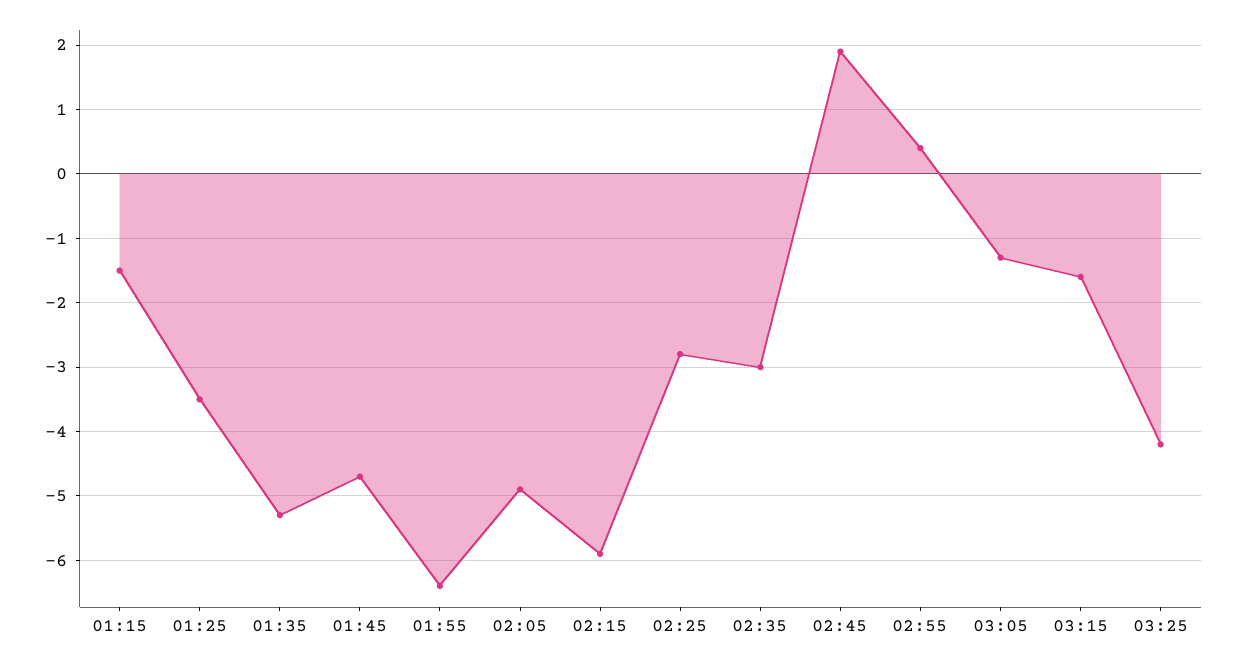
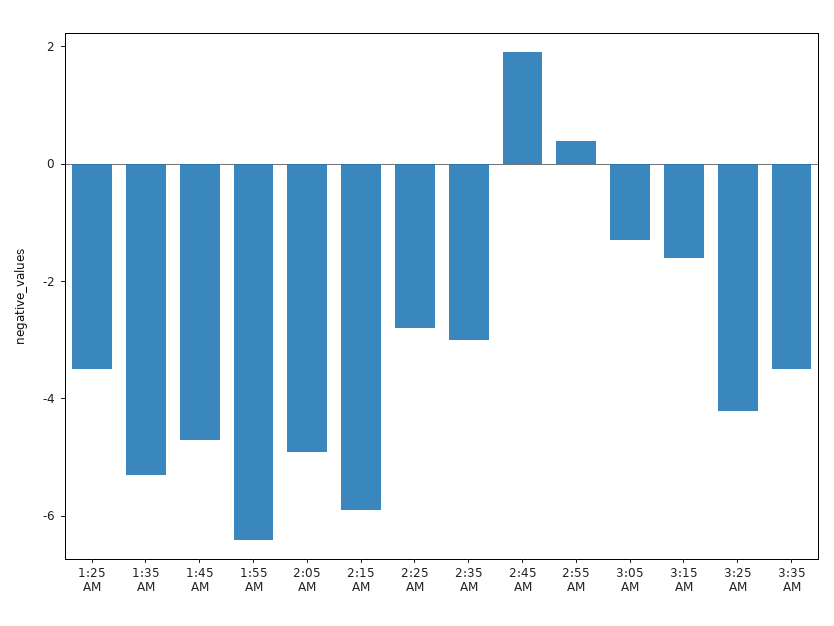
01:15: -1.5 -> none
3:35 AM: none -> -3.5

